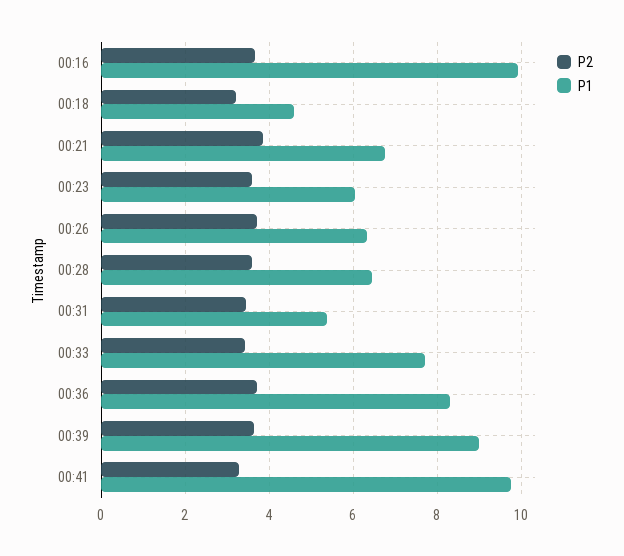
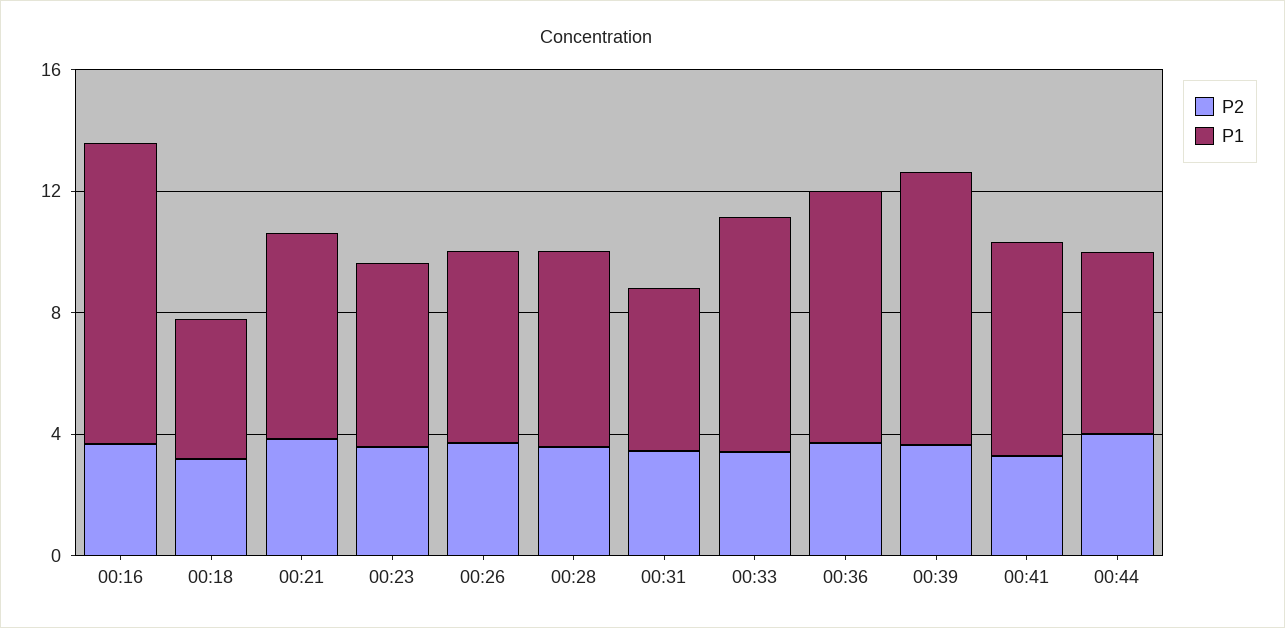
P1, 00:41: 9.8 -> 7
P2, 00:44: none -> 4
P1, 00:44: none -> 6

